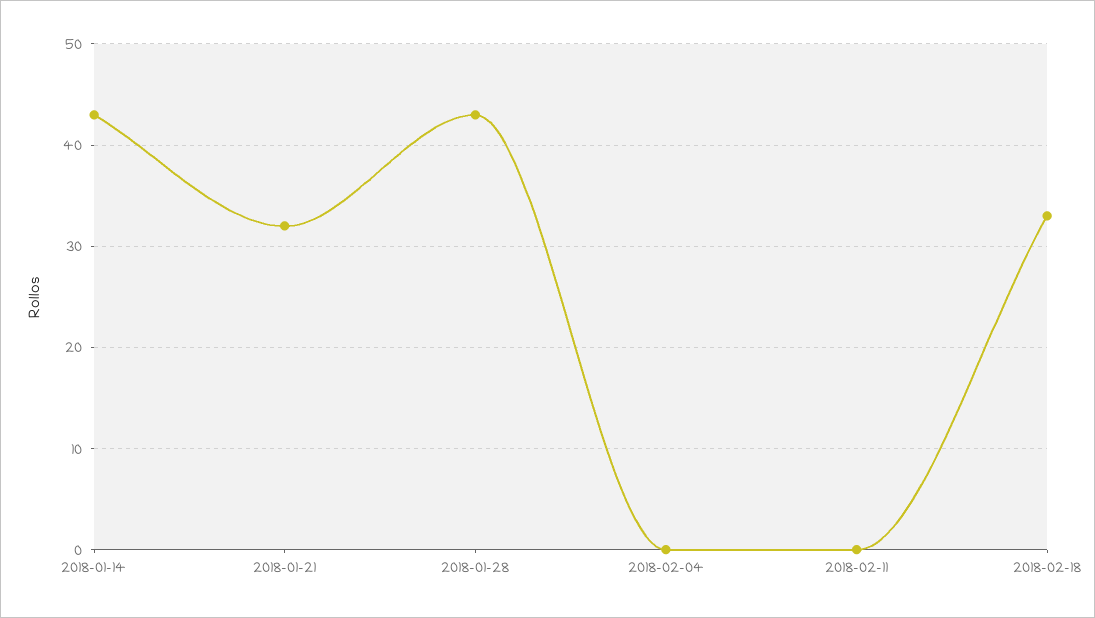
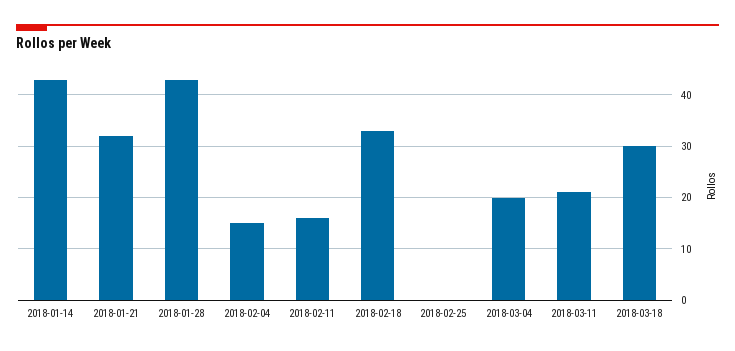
2018-02-04: 0 -> 15
2018-02-11: 0 -> 15
2018-02-25: none -> 0
2018-03-04: none -> 20
2018-03-11: none -> 20
2018-03-18: none -> 30

